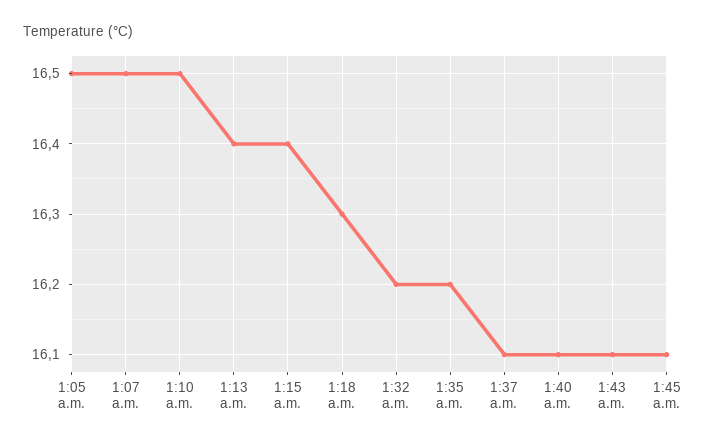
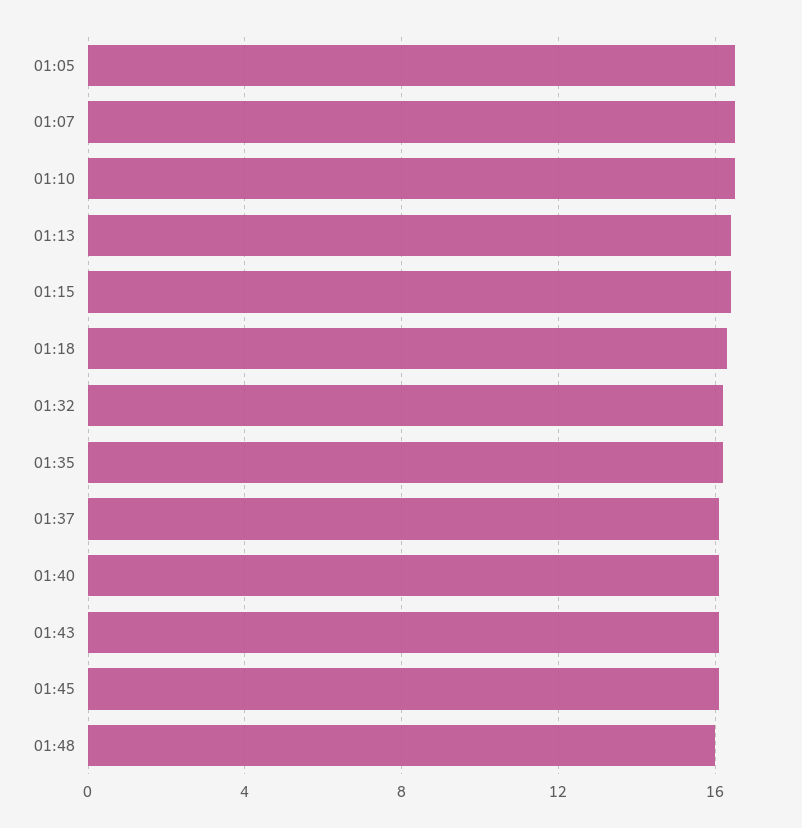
01:48: none -> 16

